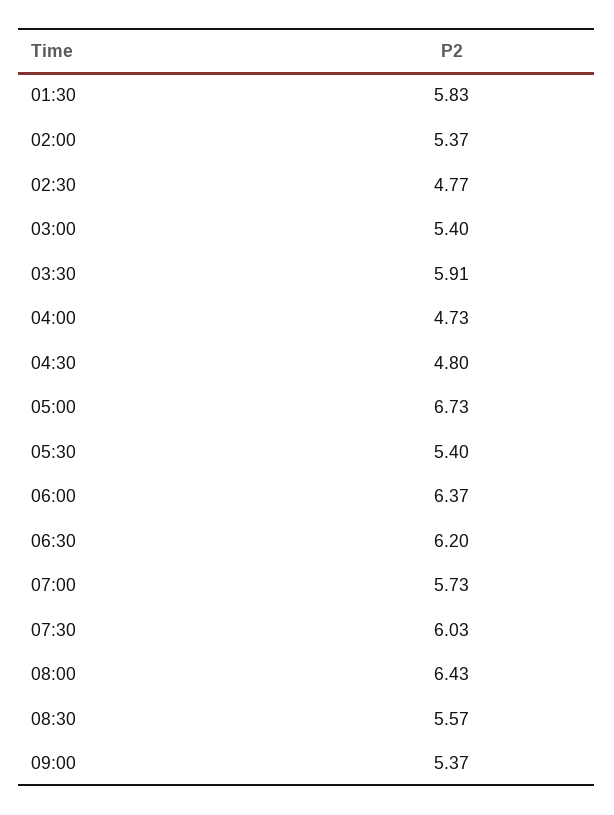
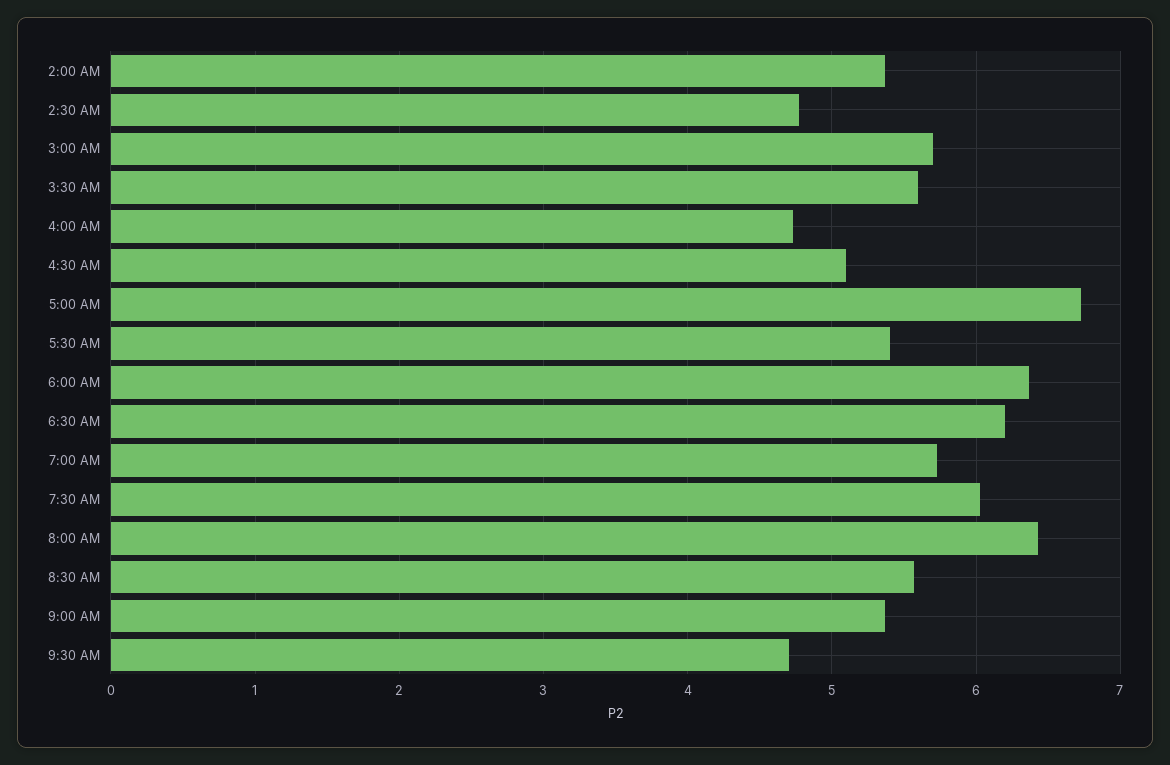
01:30: 5.83 -> none
03:00: 5.4 -> 5.7
03:30: 5.91 -> 5.6
04:30: 4.8 -> 5.1
9:30 AM: none -> 4.7

